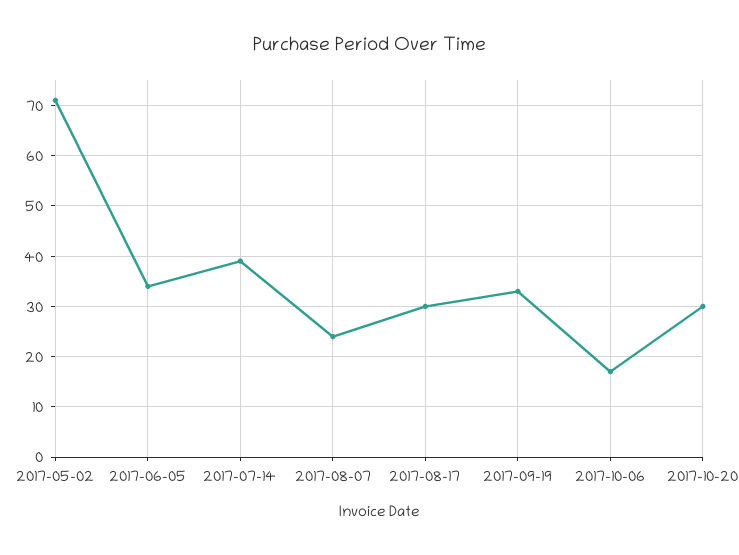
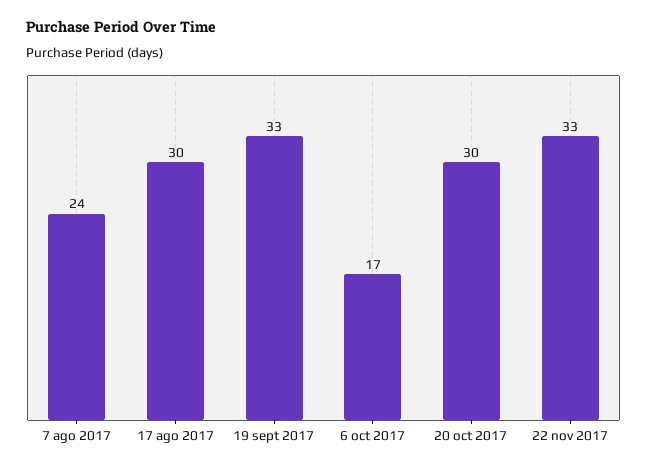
2017-05-02: 70 -> none
2017-06-05: 35 -> none
2017-07-14: 40 -> none
22 nov 2017: none -> 33

